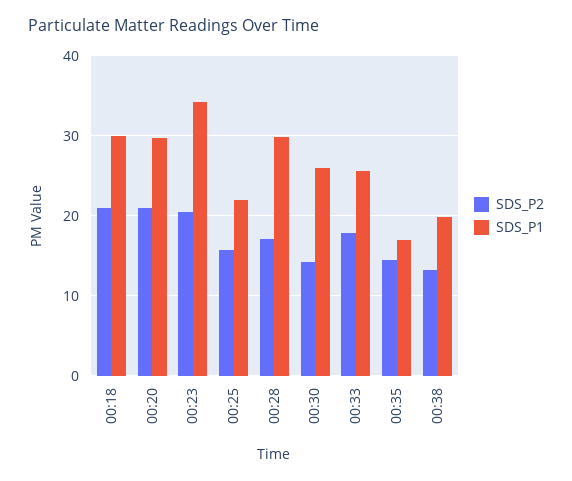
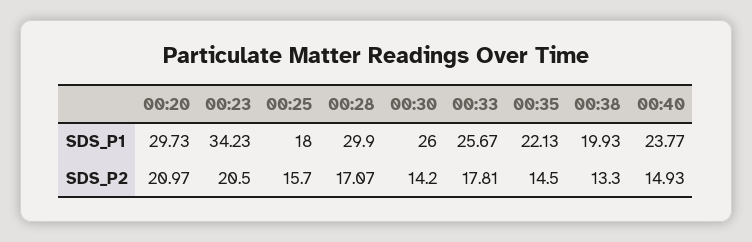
SDS_P2, 00:18: 21 -> none
SDS_P1, 00:18: 30 -> none
SDS_P1, 00:25: 22 -> 18
SDS_P1, 00:35: 17 -> 22.13
SDS_P1, 00:40: none -> 23.77
SDS_P2, 00:40: none -> 14.93

